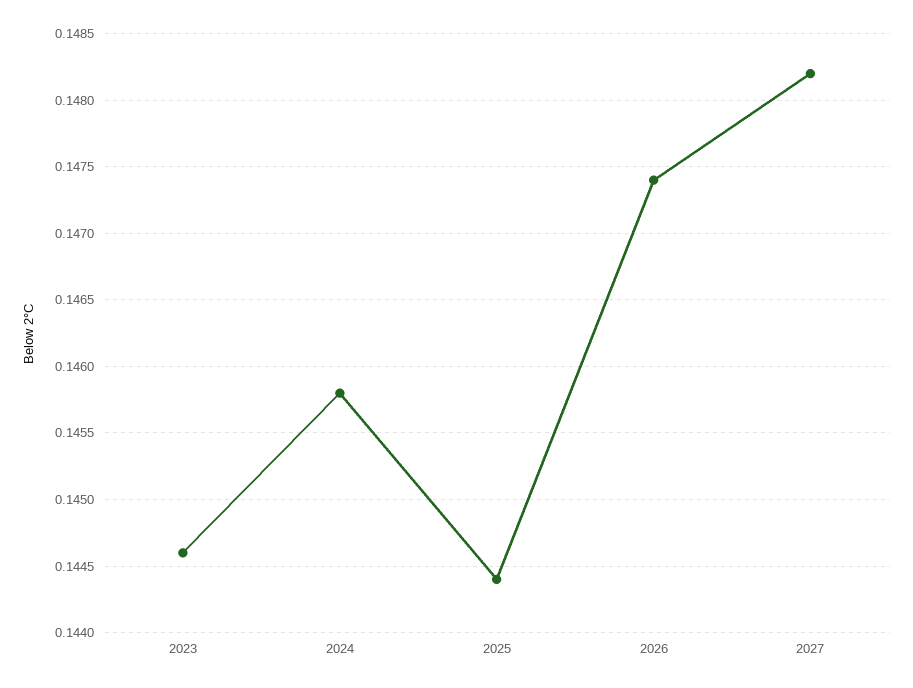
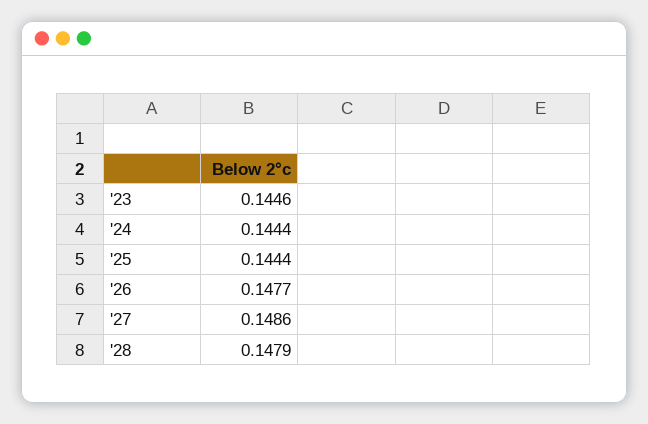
2024: 0.1458 -> 0.1444
2026: 0.1474 -> 0.1477
2027: 0.1482 -> 0.1486
'28: none -> 0.1479

